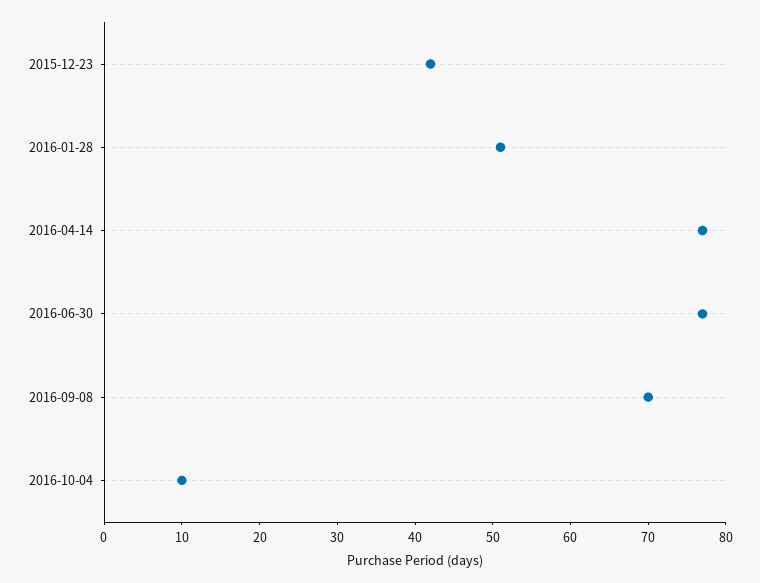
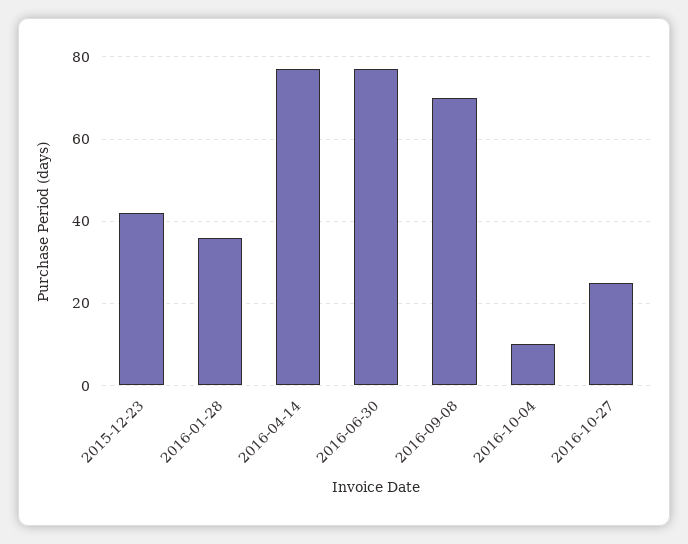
2016-01-28: 50 -> 35
2016-10-27: none -> 25

